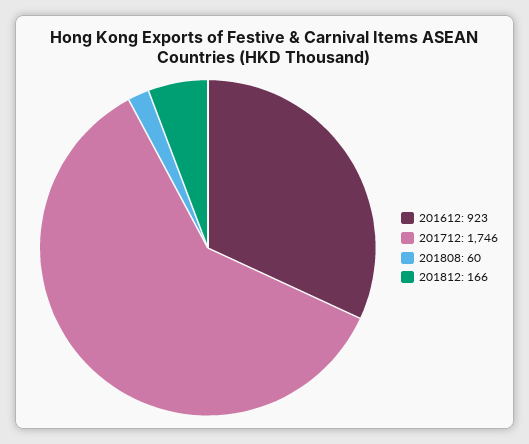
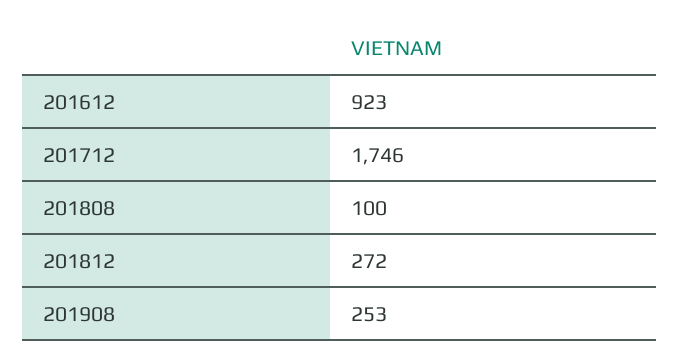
201808: 60 -> 100
201812: 166 -> 272
201908: none -> 253

